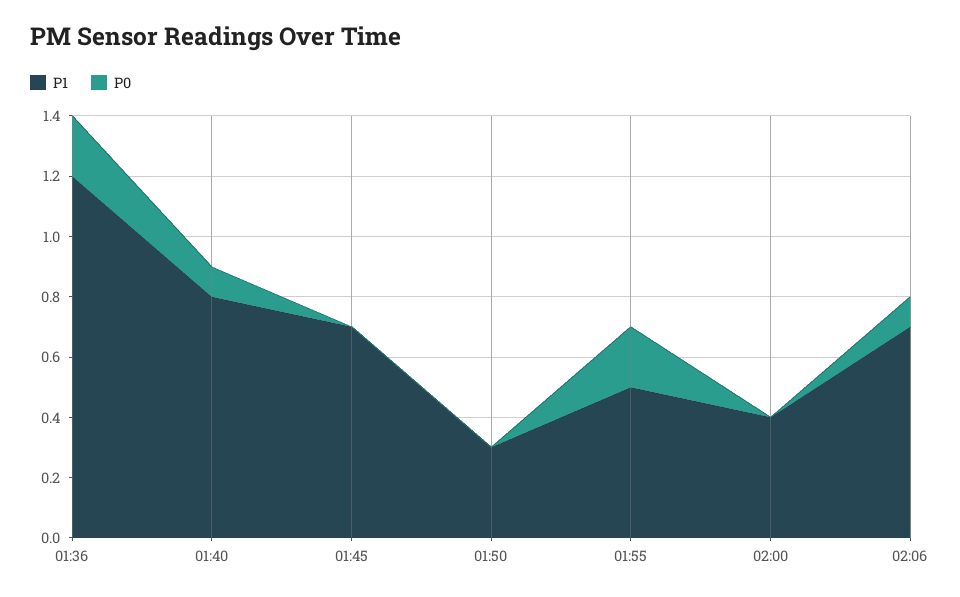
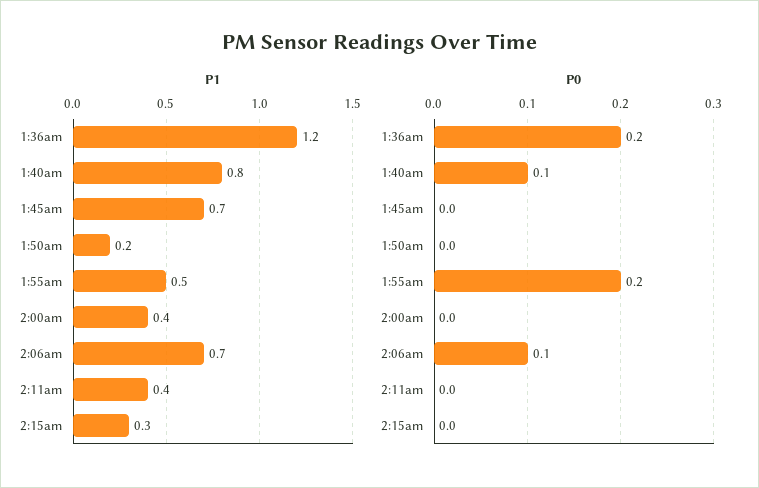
P1, 01:50: 0.3 -> 0.2
P1, 2:11am: none -> 0.4
P1, 2:15am: none -> 0.3
P0, 2:11am: none -> 0
P0, 2:15am: none -> 0

